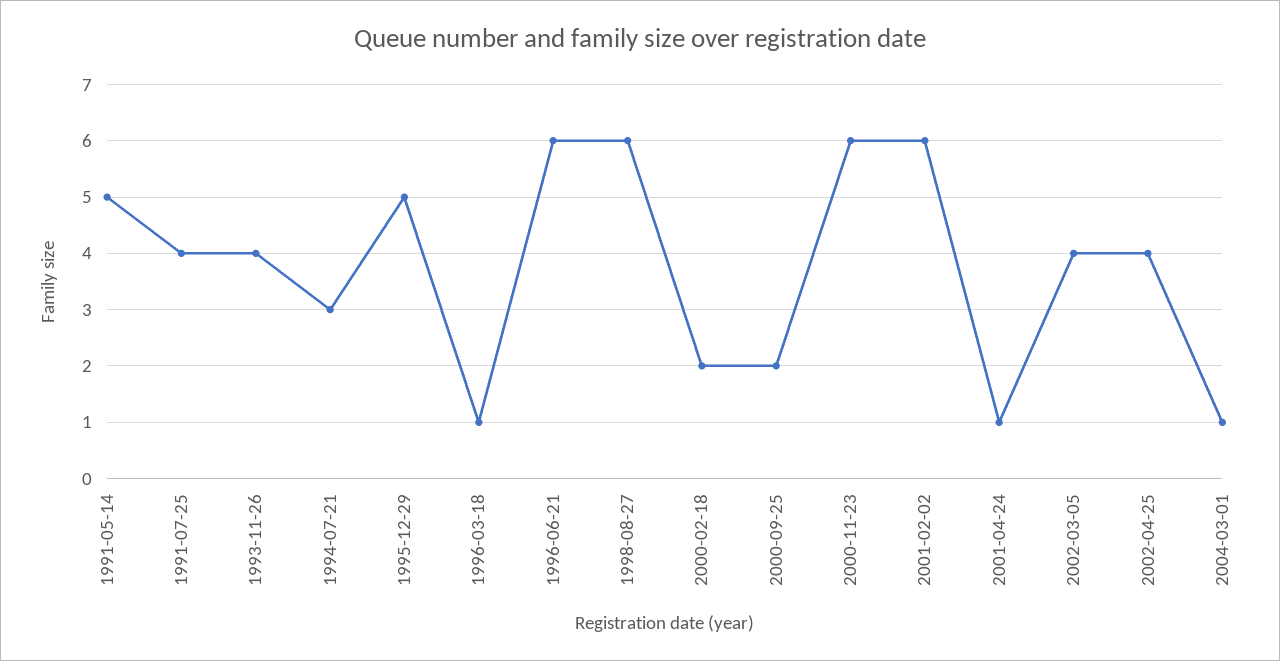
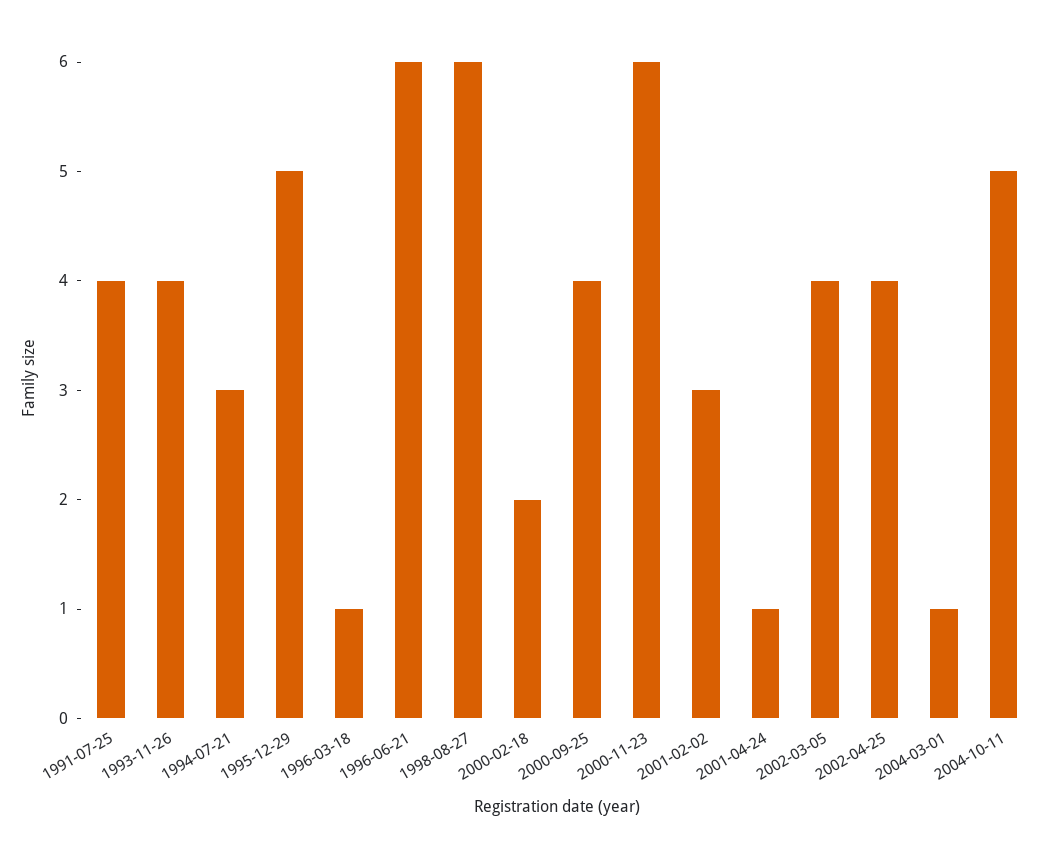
1991-05-14: 5 -> none
2000-09-25: 2 -> 4
2001-02-02: 6 -> 3
2004-10-11: none -> 5

